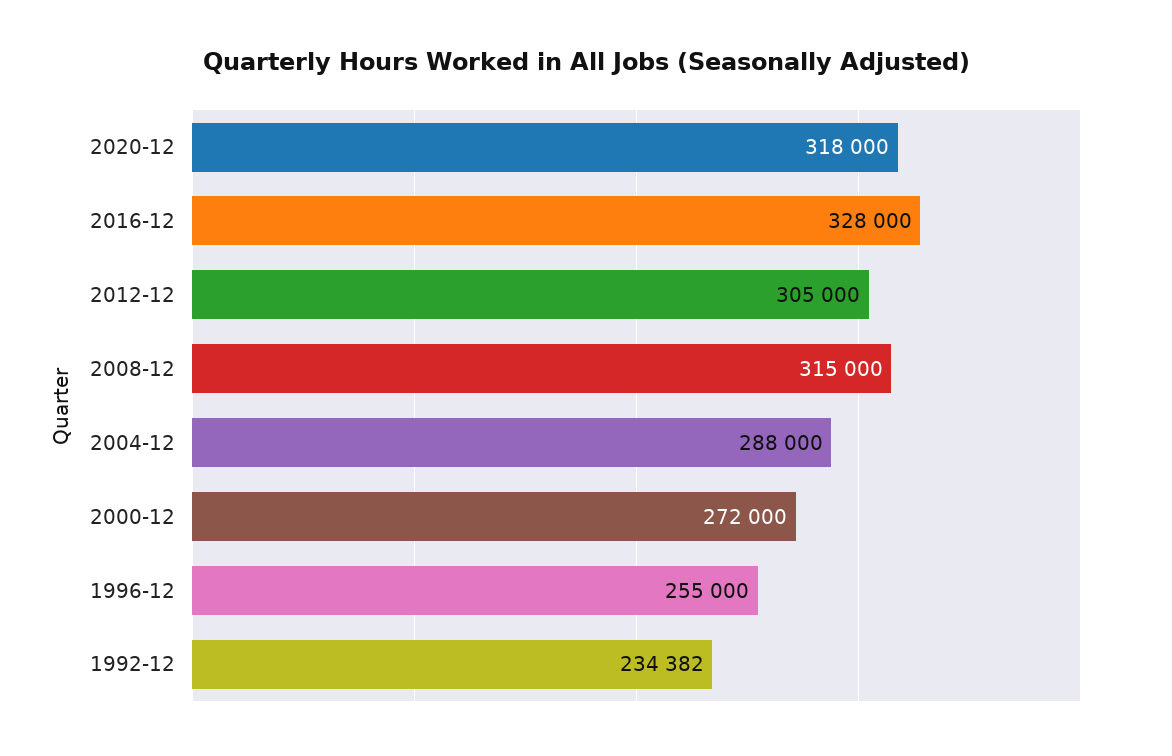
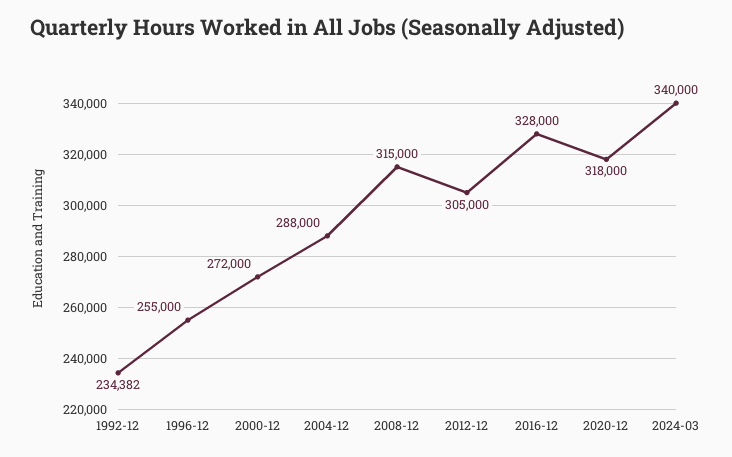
2024-03: none -> 340000

